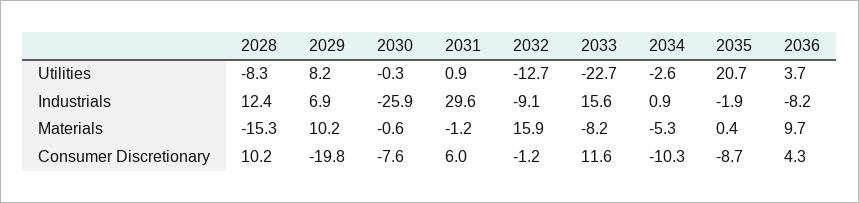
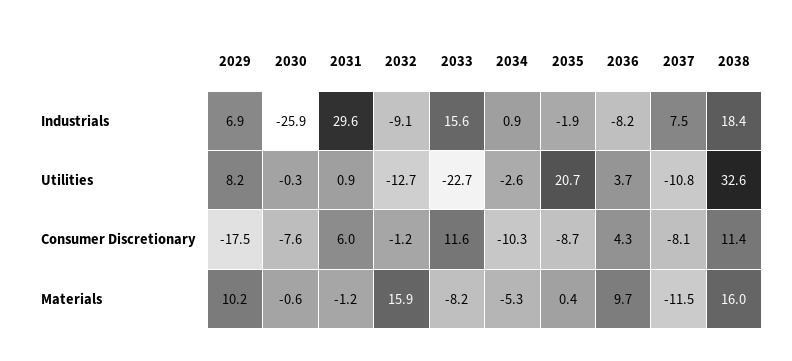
2028, Utilities: -8.3 -> none
2028, Industrials: 12.4 -> none
2028, Materials: -15.3 -> none
2028, Consumer Discretionary: 10.2 -> none
2029, Consumer Discretionary: -19.8 -> -17.5
2037, Industrials: none -> 7.5
2038, Industrials: none -> 18.4
2037, Utilities: none -> -10.8
2038, Utilities: none -> 32.6
2037, Consumer Discretionary: none -> -8.1
2038, Consumer Discretionary: none -> 11.4
2037, Materials: none -> -11.5
2038, Materials: none -> 16

